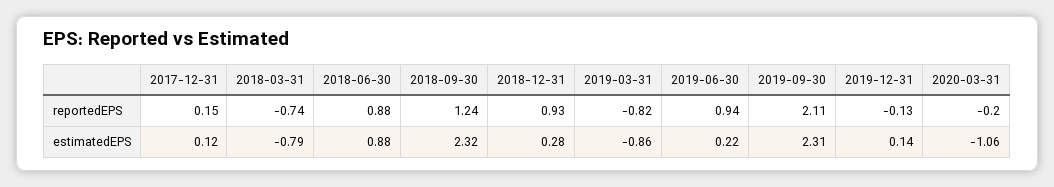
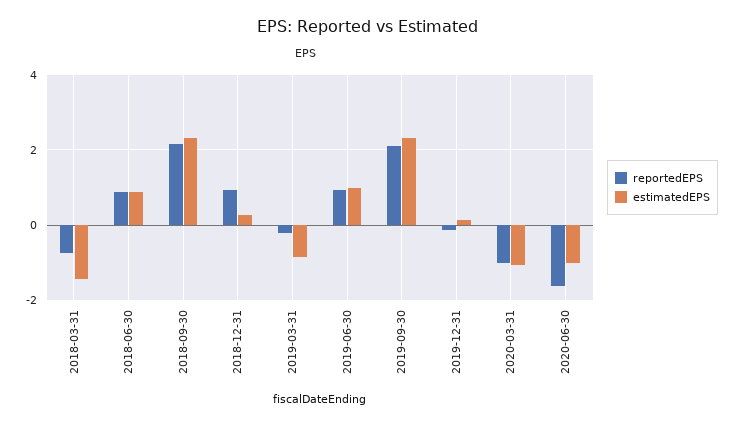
reportedEPS, 2017-12-31: 0.15 -> none
reportedEPS, 2018-09-30: 1.24 -> 2.2
reportedEPS, 2019-03-31: -0.82 -> -0.2
reportedEPS, 2020-03-31: -0.2 -> -1
estimatedEPS, 2017-12-31: 0.12 -> none
estimatedEPS, 2018-03-31: -0.79 -> -1.4
estimatedEPS, 2019-06-30: 0.22 -> 1
reportedEPS, 2020-06-30: none -> -1.6
estimatedEPS, 2020-06-30: none -> -1

